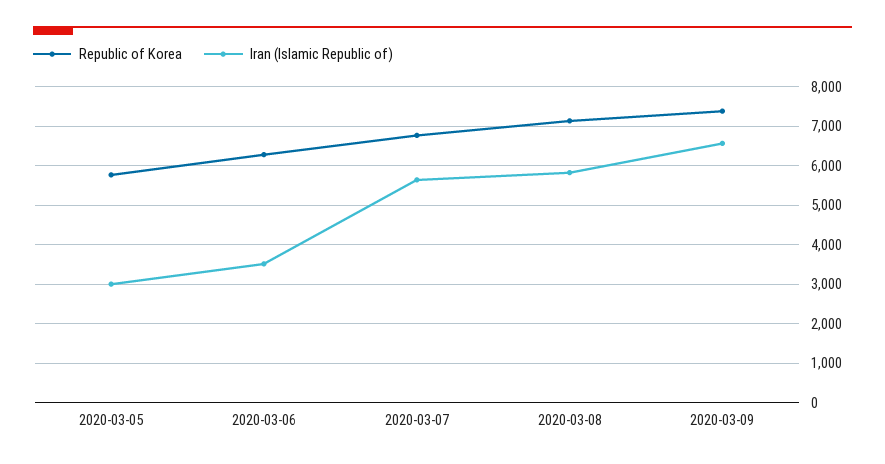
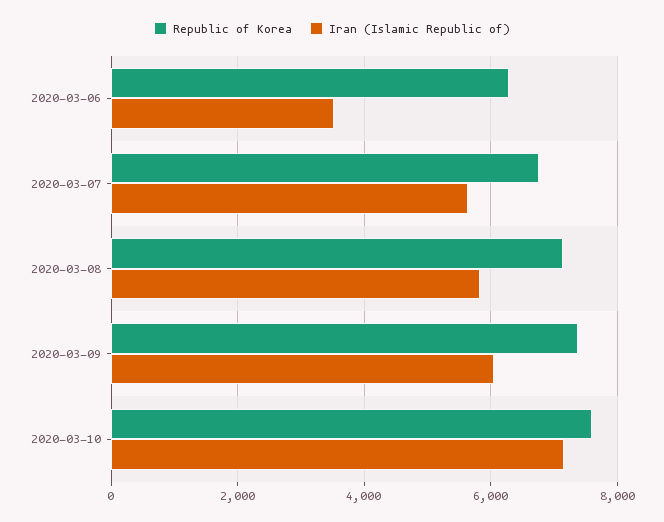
Republic of Korea, 2020-03-05: 5800 -> none
Iran (Islamic Republic of), 2020-03-05: 3000 -> none
Iran (Islamic Republic of), 2020-03-09: 6600 -> 6000
Republic of Korea, 2020-03-10: none -> 7600
Iran (Islamic Republic of), 2020-03-10: none -> 7200

